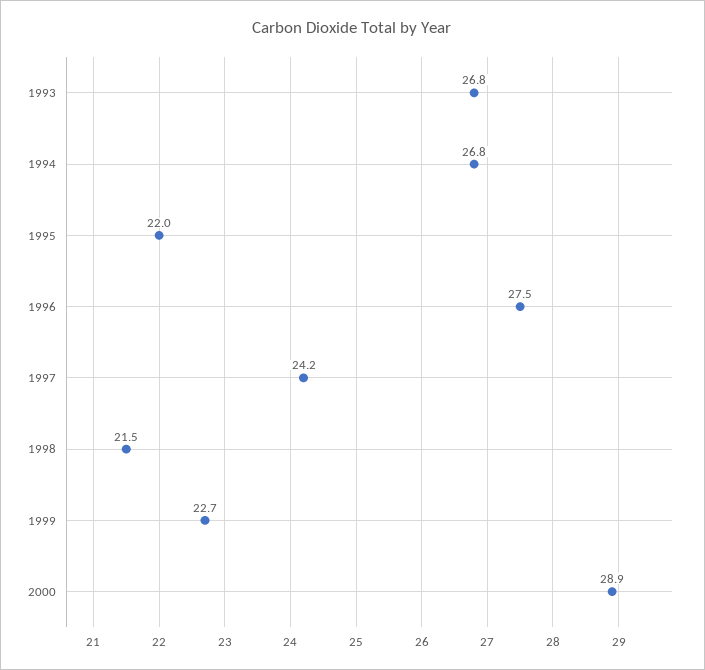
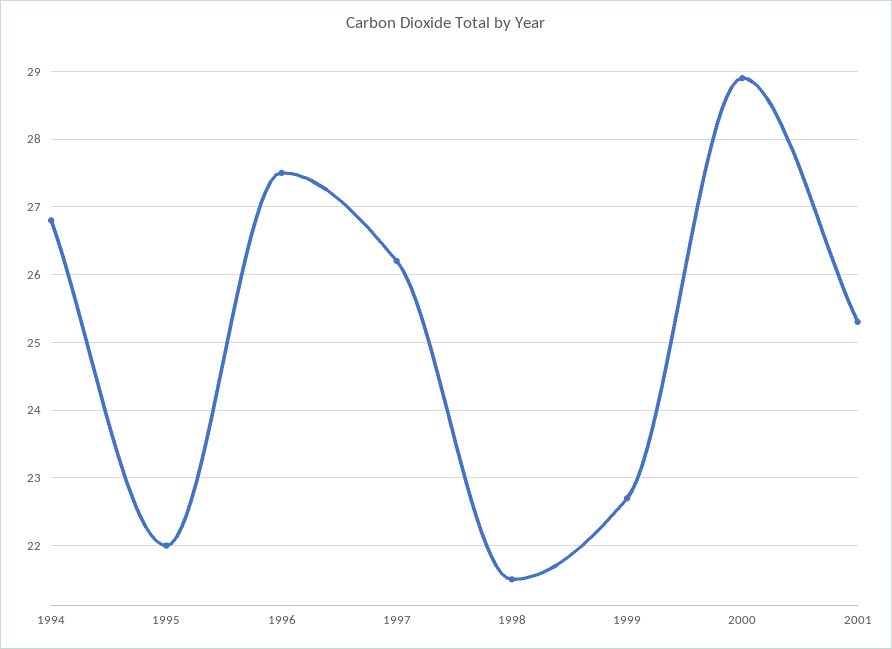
1993: 26.8 -> none
1997: 24.2 -> 26.2
2001: none -> 25.3

